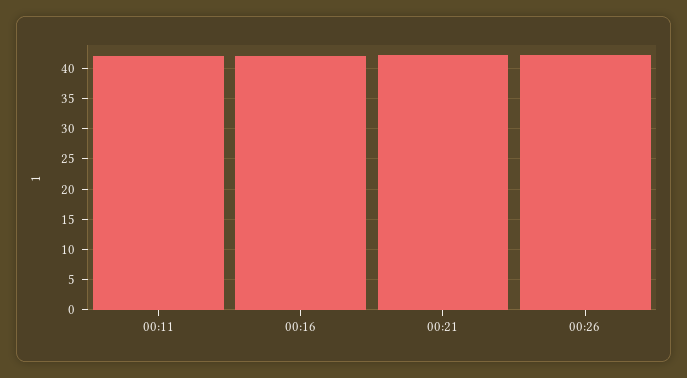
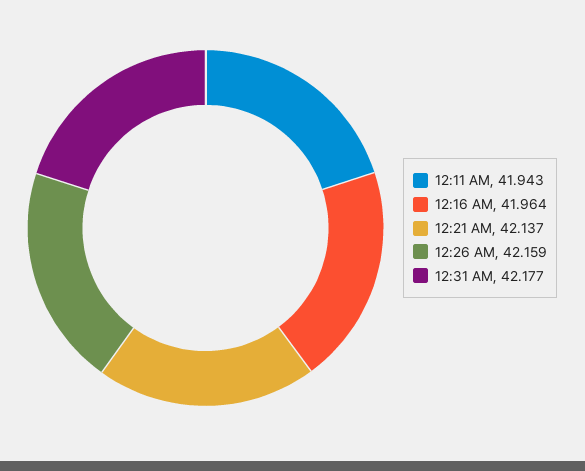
12:31 AM: none -> 42.177

